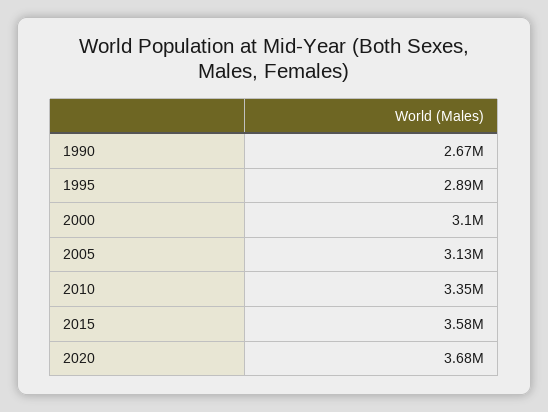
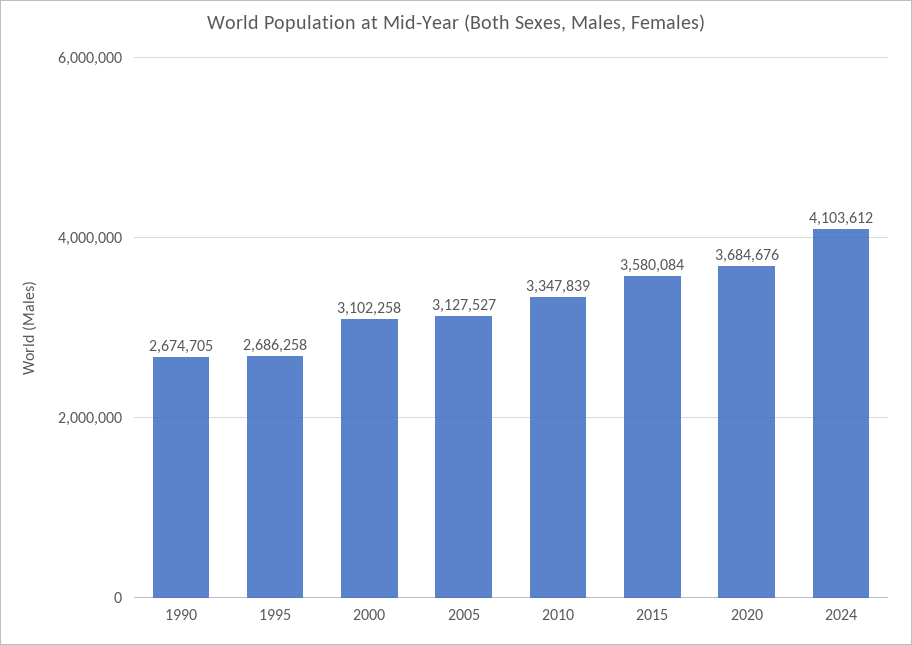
1995: 2890000 -> 2686258
2024: none -> 4103612

